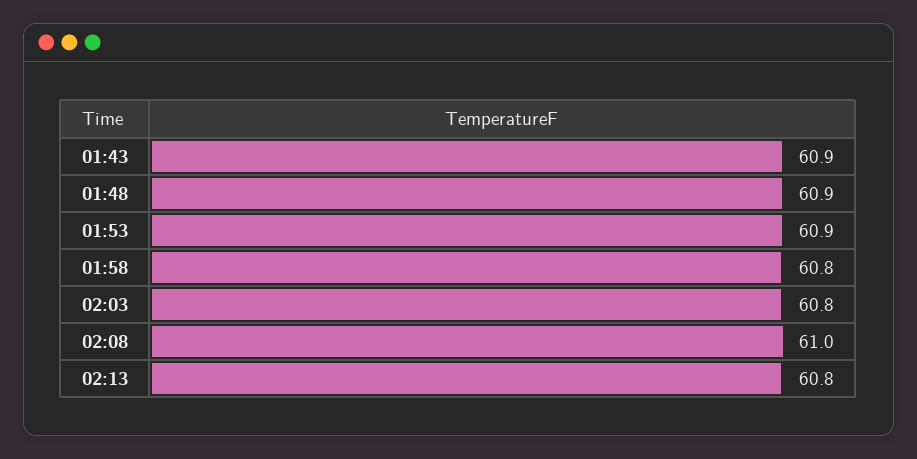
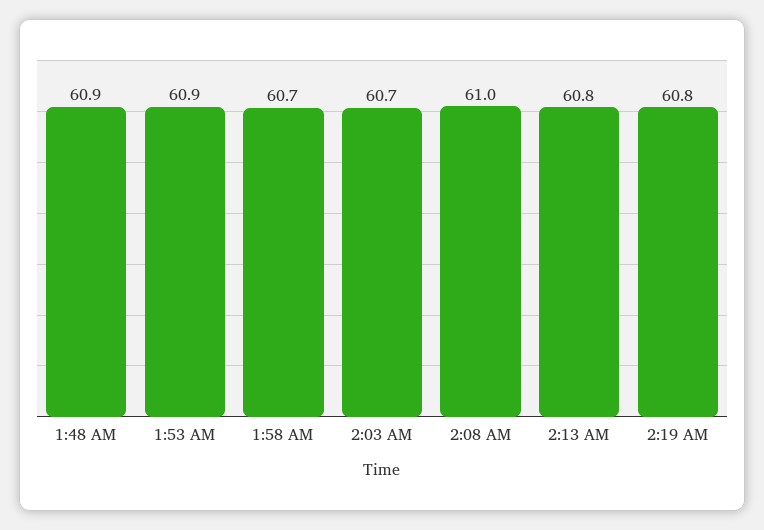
01:43: 60.9 -> none
01:58: 60.8 -> 60.7
02:03: 60.8 -> 60.7
2:19 AM: none -> 60.8

